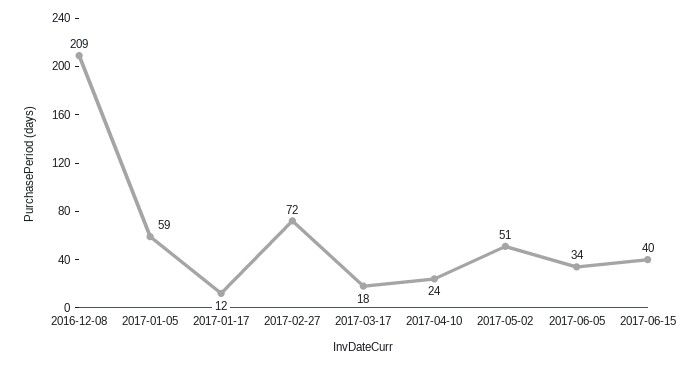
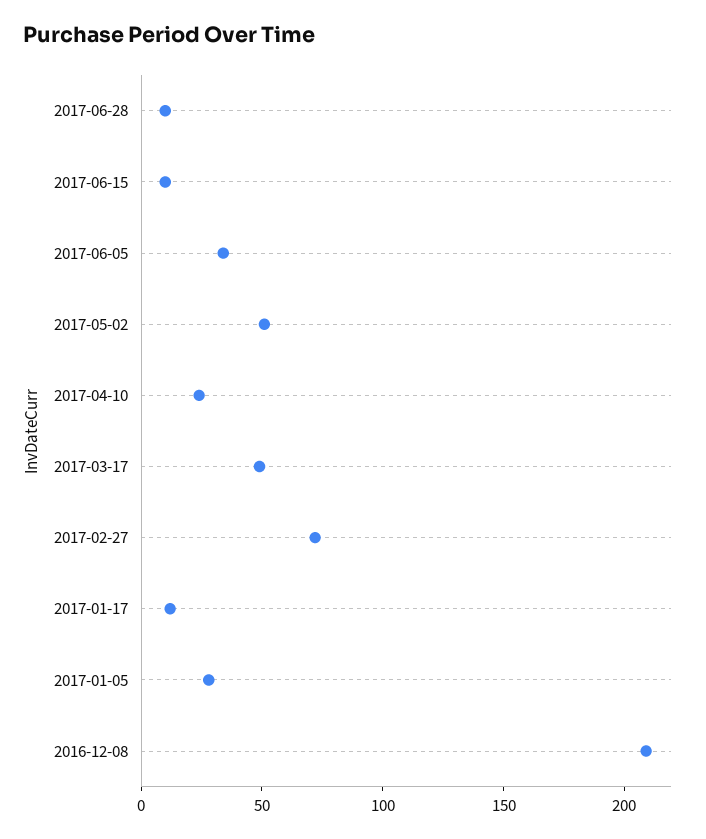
2017-01-05: 59 -> 30
2017-03-17: 18 -> 50
2017-06-15: 40 -> 10
2017-06-28: none -> 10

